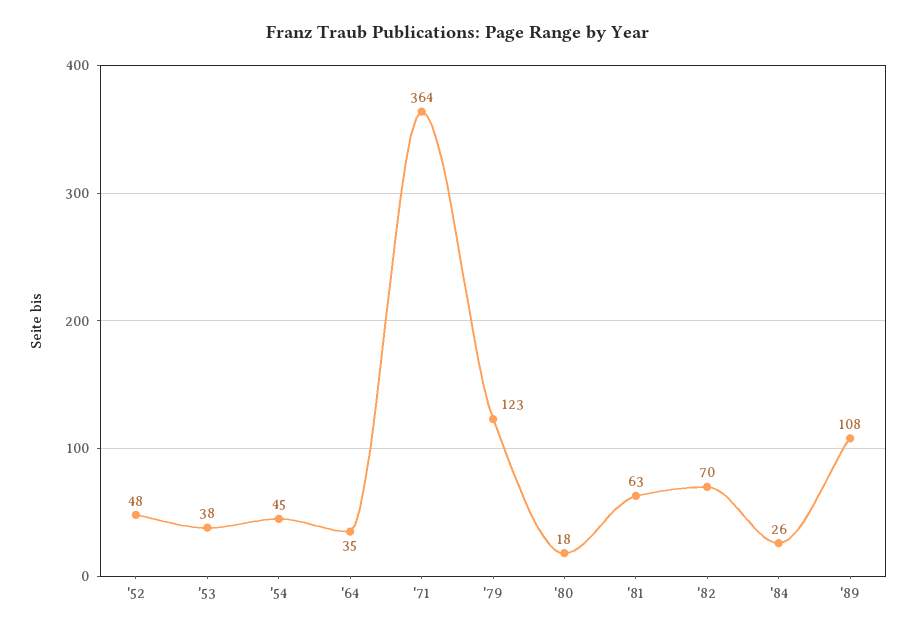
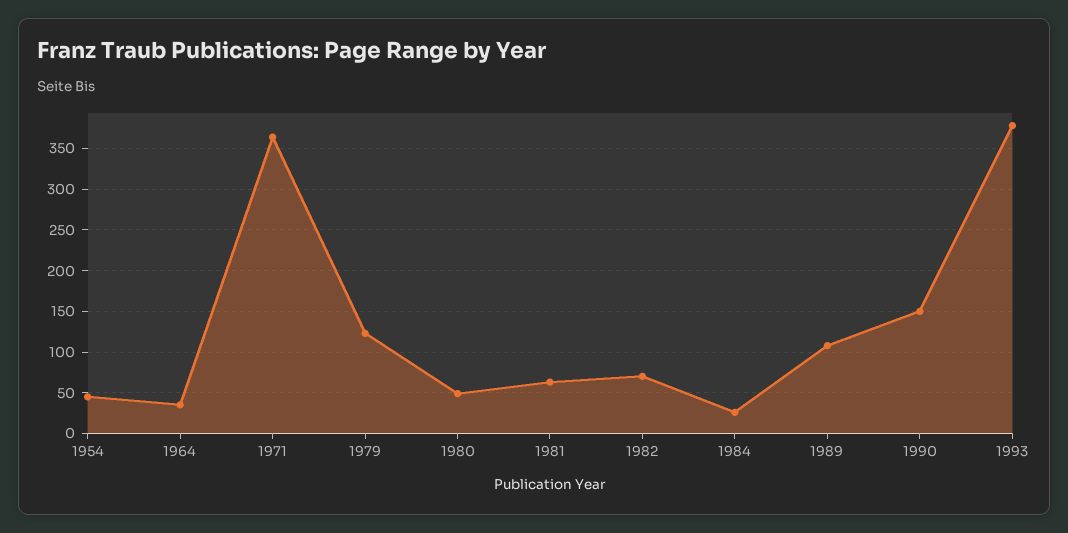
'52: 48 -> none
'53: 38 -> none
'80: 18 -> 50
1990: none -> 150
1993: none -> 380

